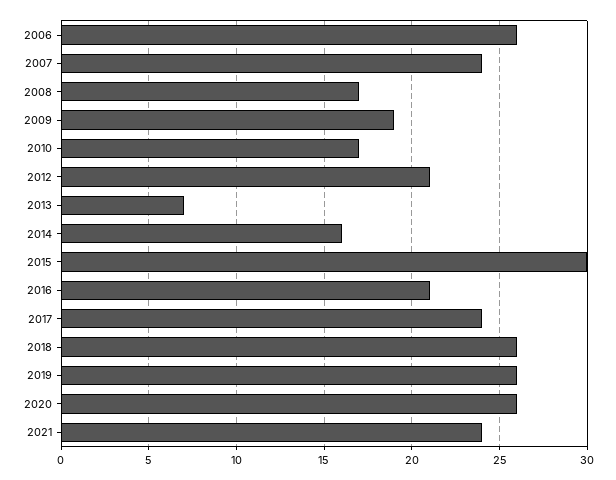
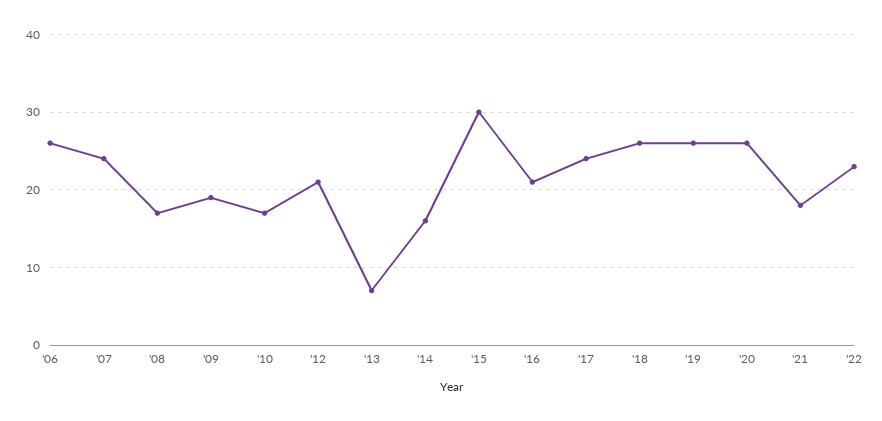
2021: 24 -> 18
'22: none -> 23

